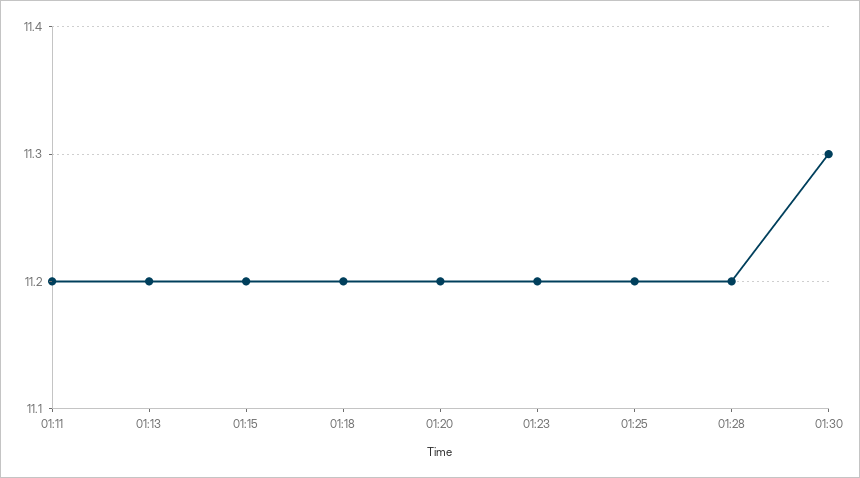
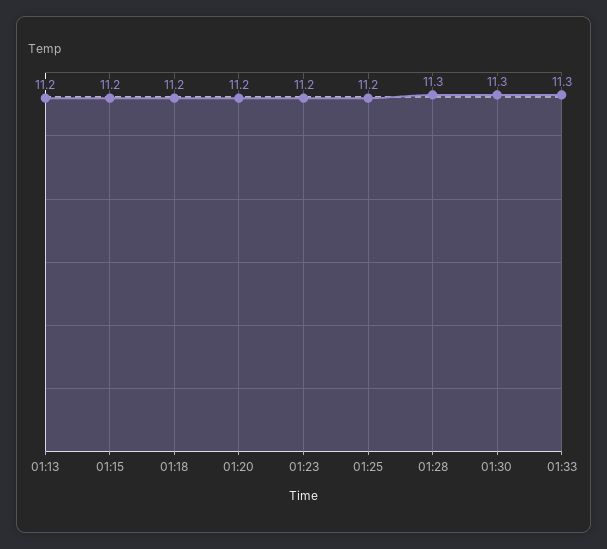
01:11: 11.2 -> none
01:28: 11.2 -> 11.3
01:33: none -> 11.3

